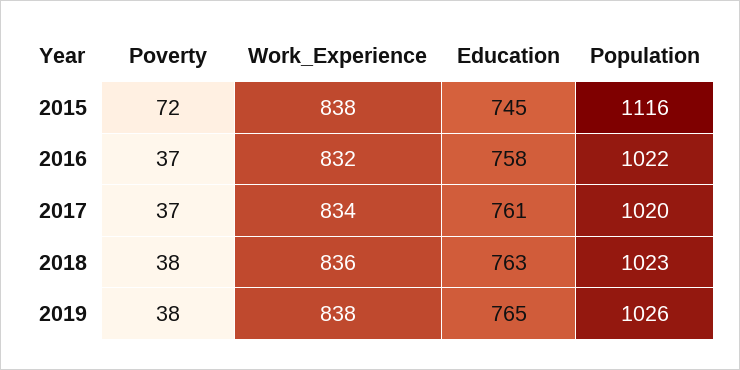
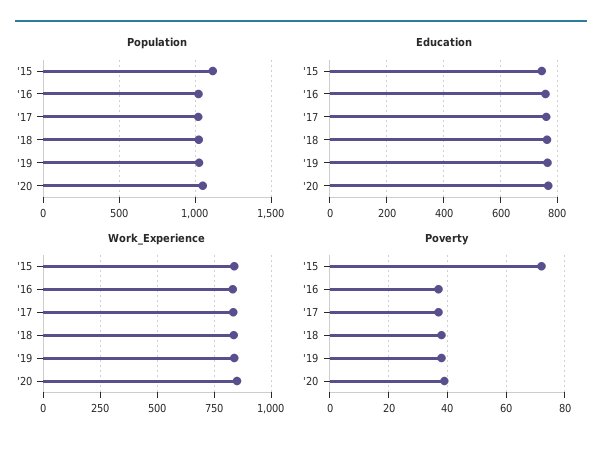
Population, '20: none -> 1050
Education, '20: none -> 775
Work_Experience, '20: none -> 850
Poverty, '20: none -> 40

